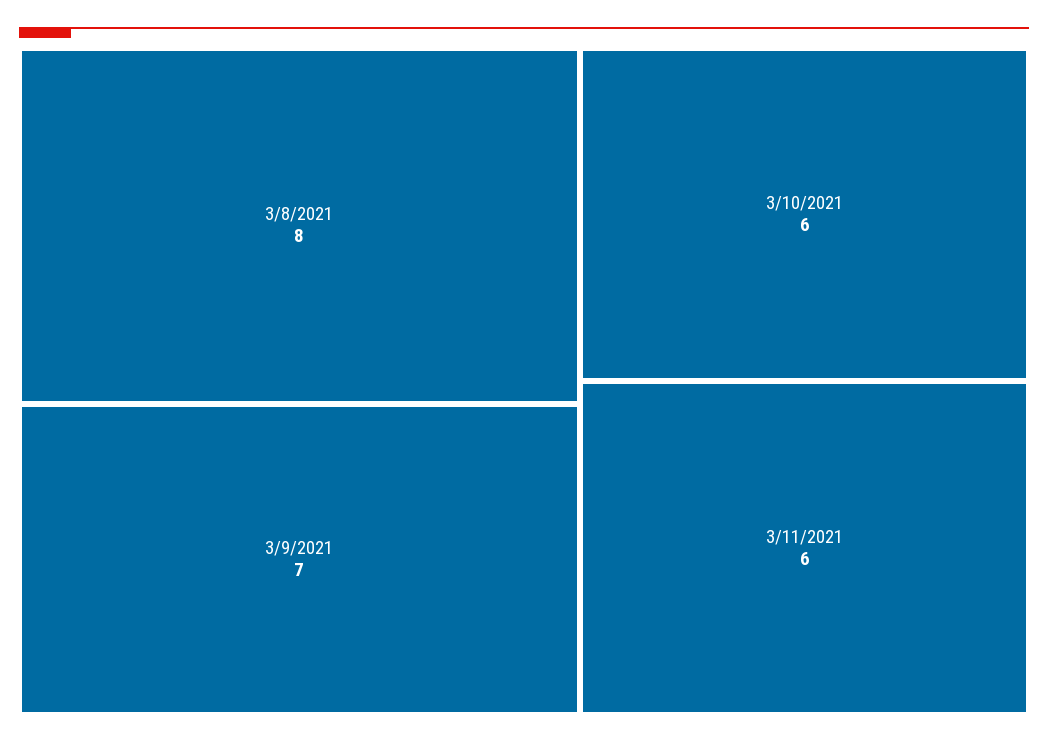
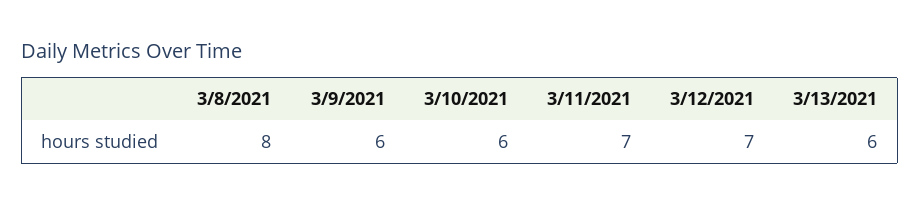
3/9/2021: 7 -> 6
3/11/2021: 6 -> 7
3/12/2021: none -> 7
3/13/2021: none -> 6

